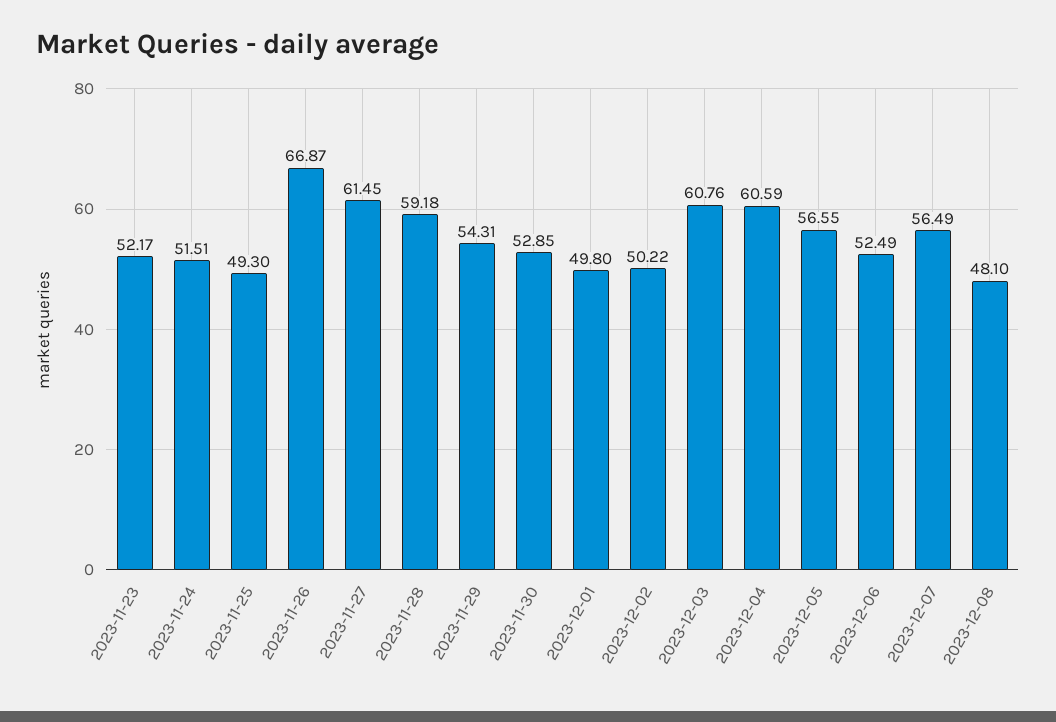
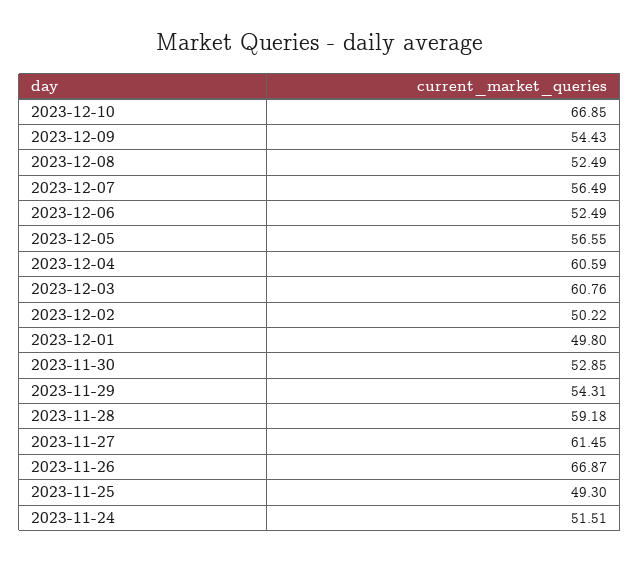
2023-11-23: 52.17 -> none
2023-12-08: 48.1 -> 52.49
2023-12-10: none -> 66.85
2023-12-09: none -> 54.43

